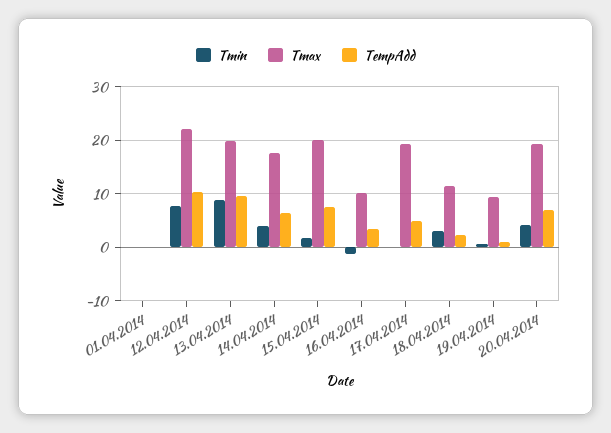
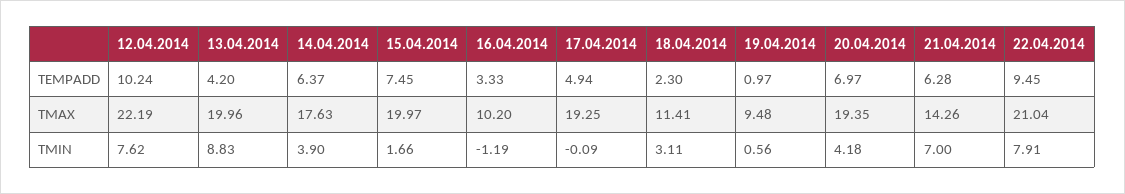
Tmin, 01.04.2014: 0 -> none
Tmax, 01.04.2014: 0 -> none
TempAdd, 01.04.2014: 0 -> none
TempAdd, 13.04.2014: 10 -> 4.2
TempAdd, 21.04.2014: none -> 6.28
TempAdd, 22.04.2014: none -> 9.45
Tmax, 21.04.2014: none -> 14.26
Tmax, 22.04.2014: none -> 21.04
Tmin, 21.04.2014: none -> 7
Tmin, 22.04.2014: none -> 7.91

